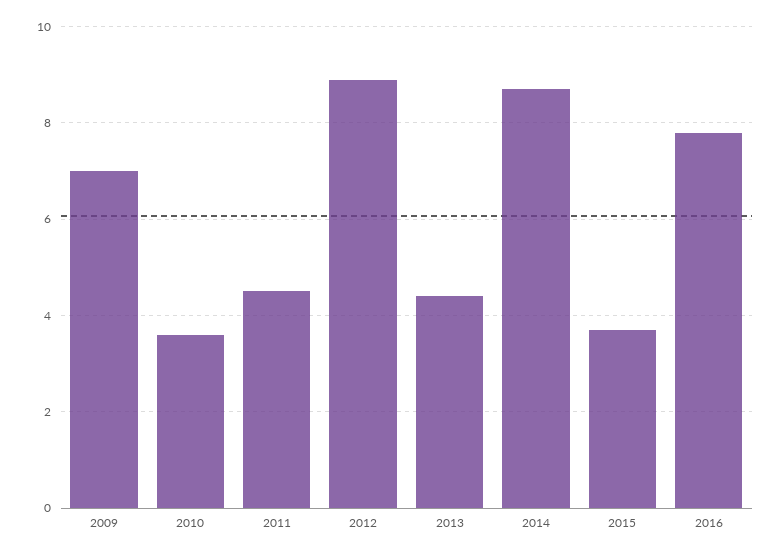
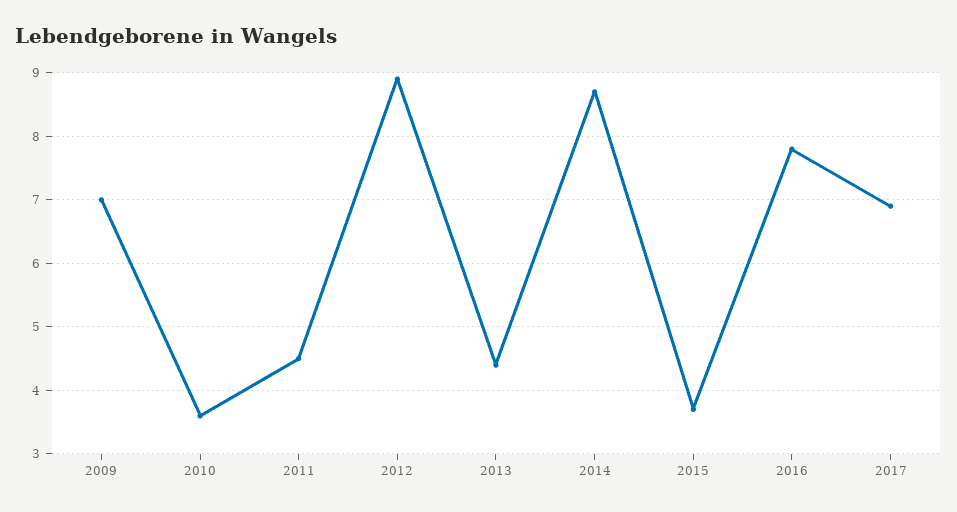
2017: none -> 6.9

